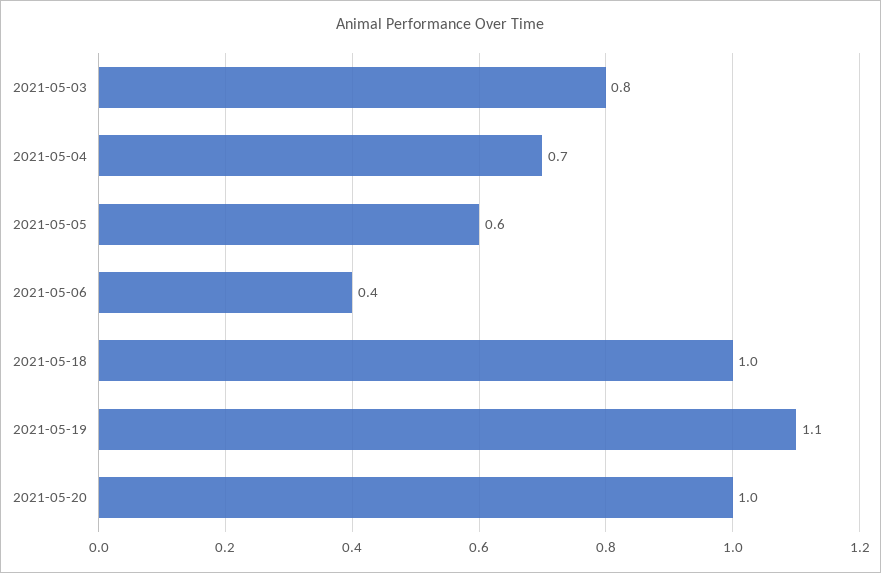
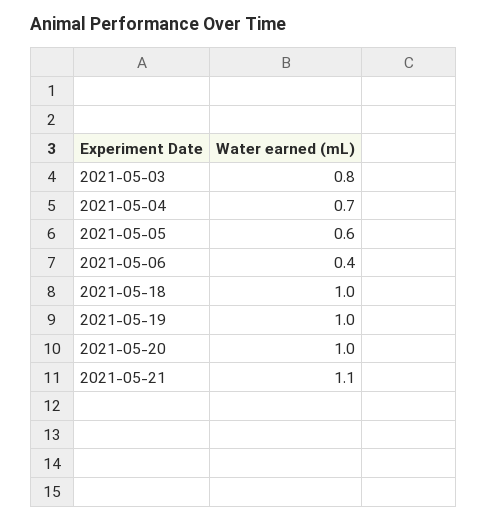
2021-05-19: 1.1 -> 1
2021-05-21: none -> 1.1

